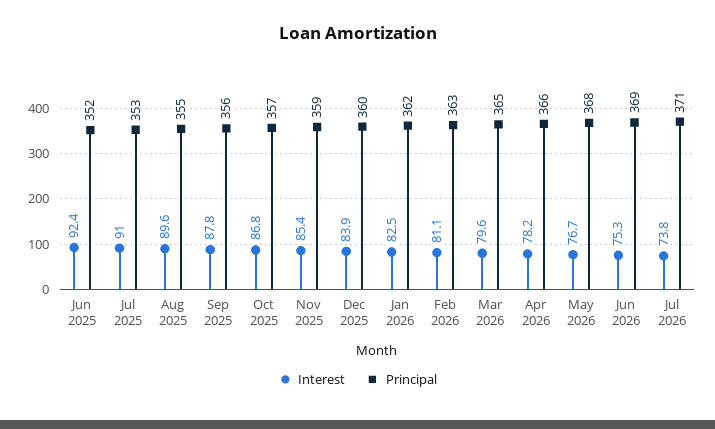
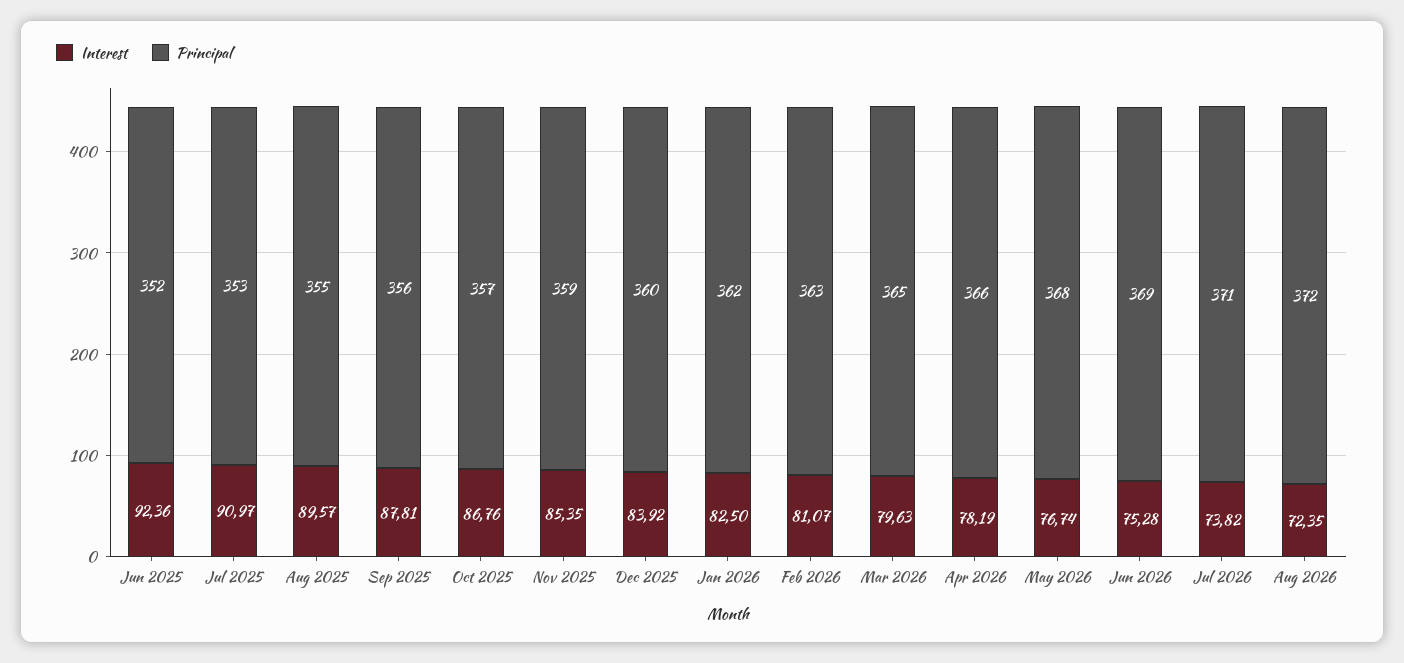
Interest, Aug 2026: none -> 72.35
Principal, Aug 2026: none -> 372

